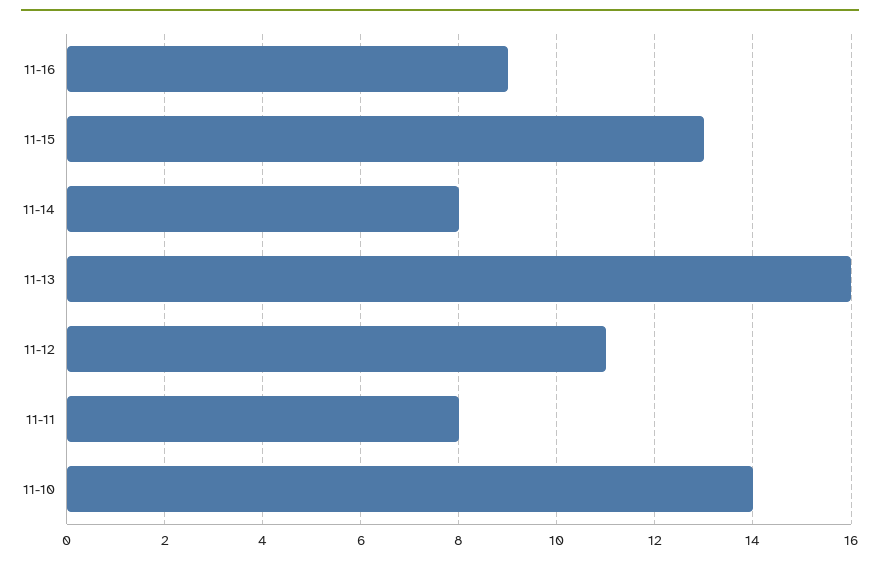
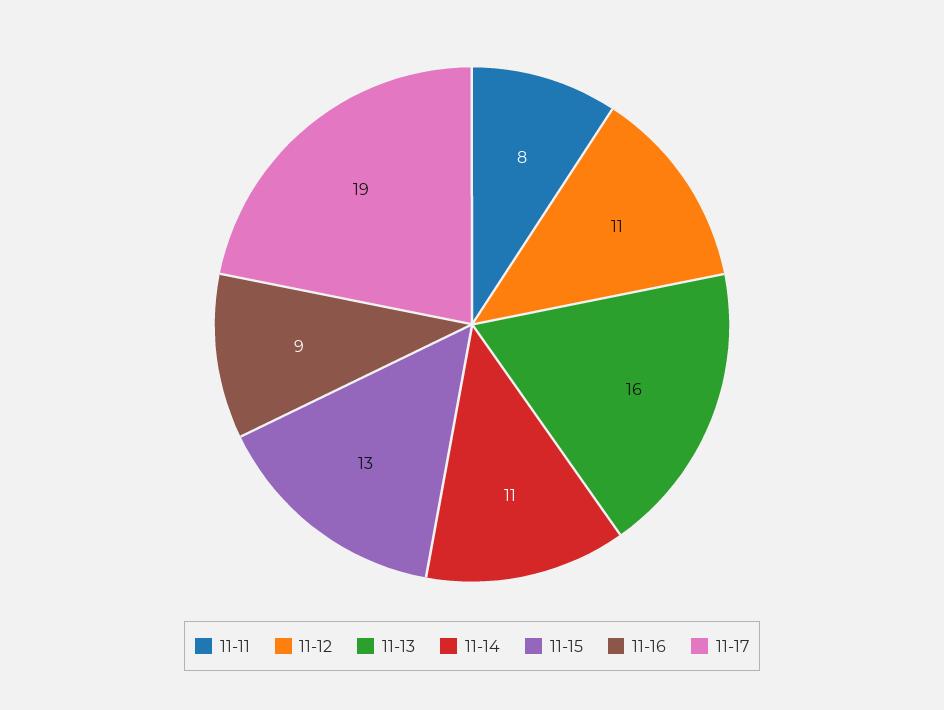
11-14: 8 -> 11
11-10: 14 -> none
11-17: none -> 19

